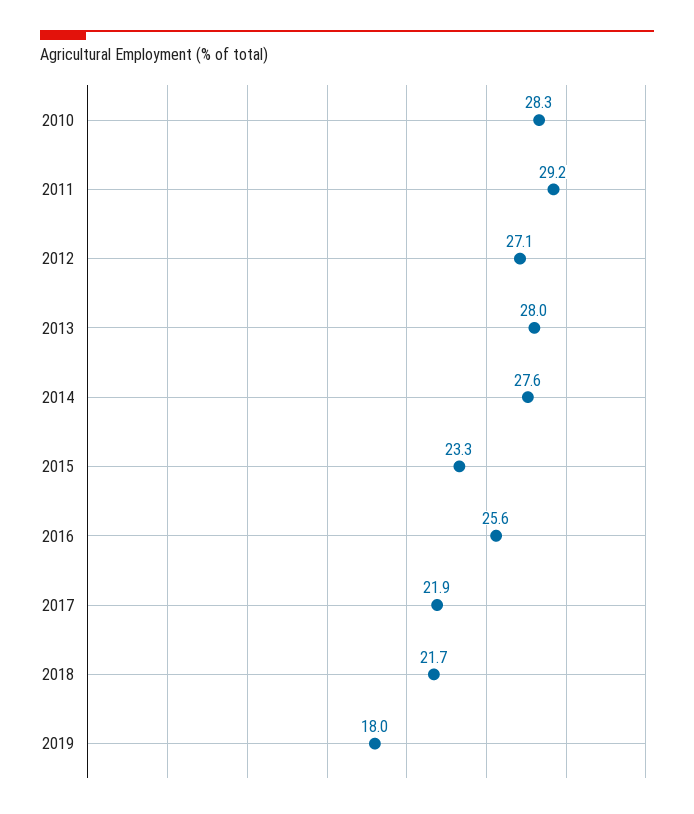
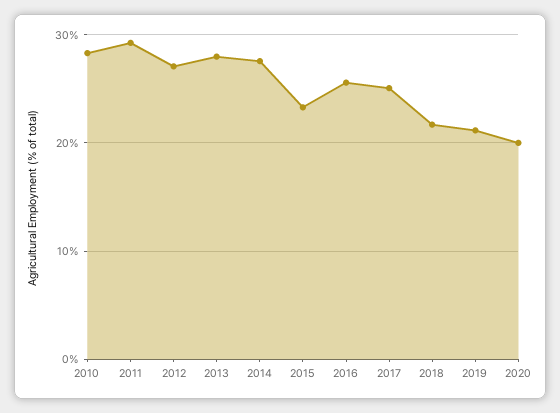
2017: 21.9 -> 25
2019: 18 -> 21
2020: none -> 20

